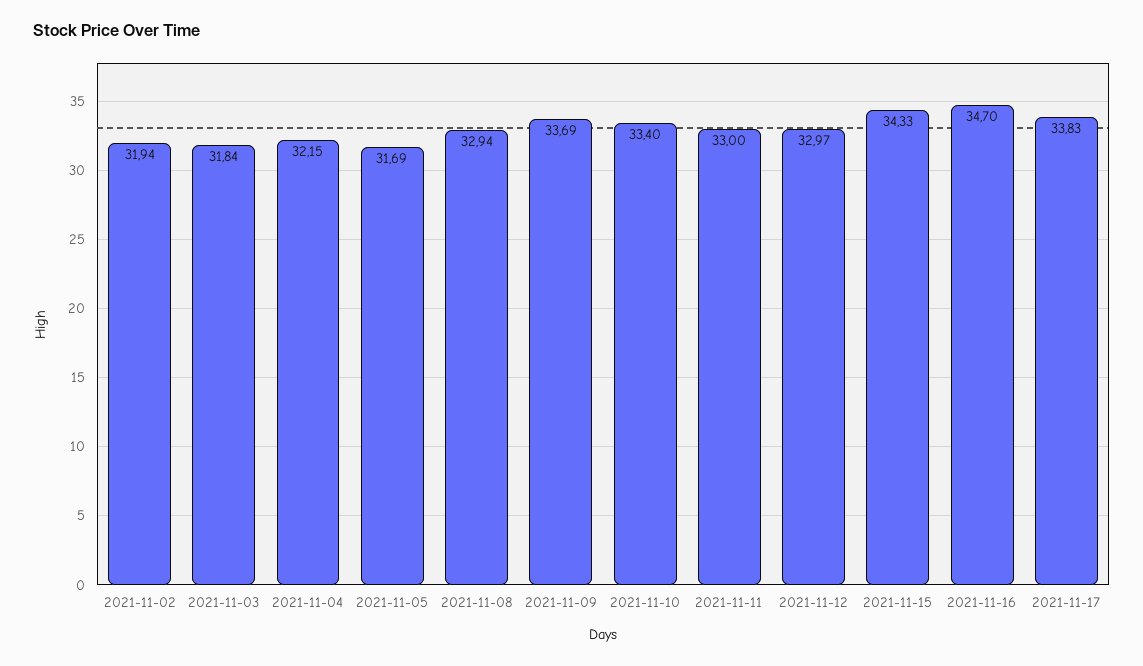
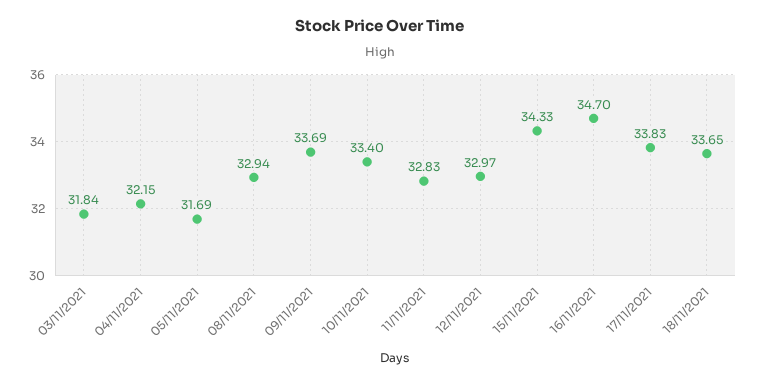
2021-11-02: 31.94 -> none
2021-11-11: 33 -> 32.83
18/11/2021: none -> 33.65

